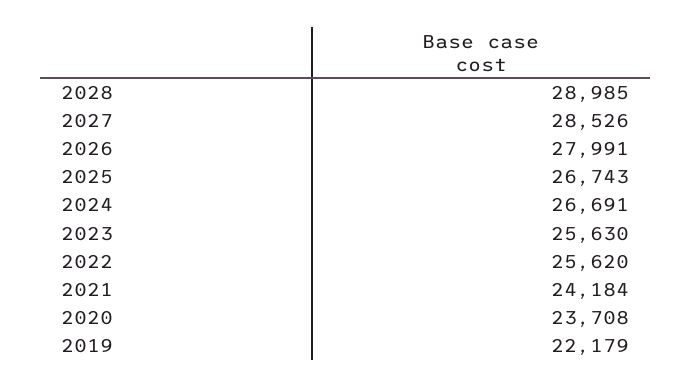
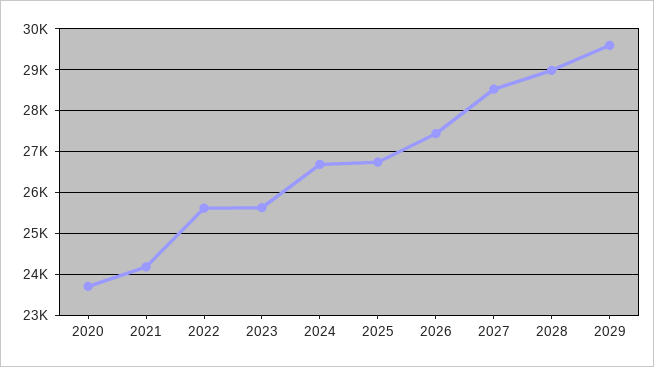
2026: 27991 -> 27400
2019: 22179 -> none
2029: none -> 29600

